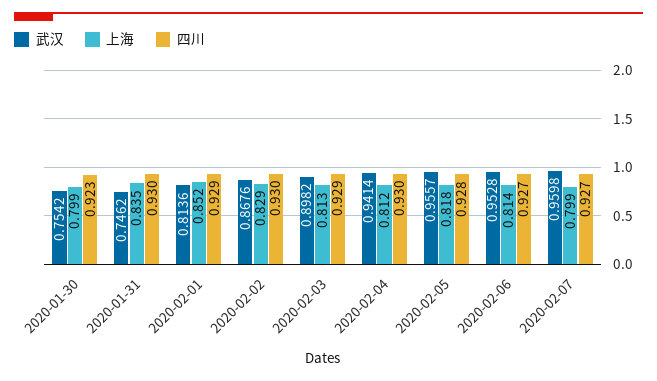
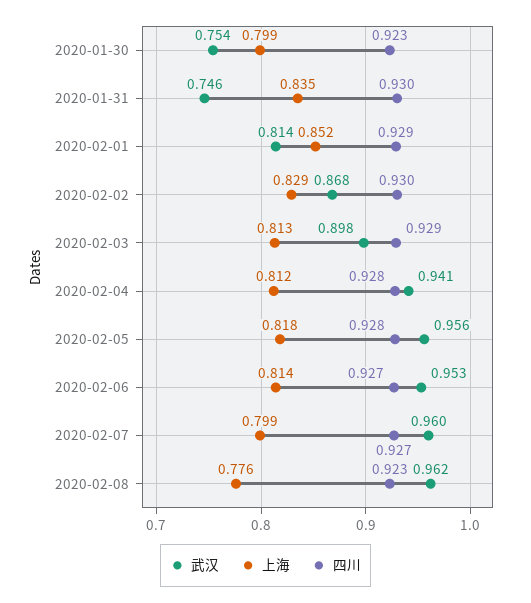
四川, 2020-02-04: 0.93 -> 0.928
武汉, 2020-02-08: none -> 0.962
上海, 2020-02-08: none -> 0.776
四川, 2020-02-08: none -> 0.923

